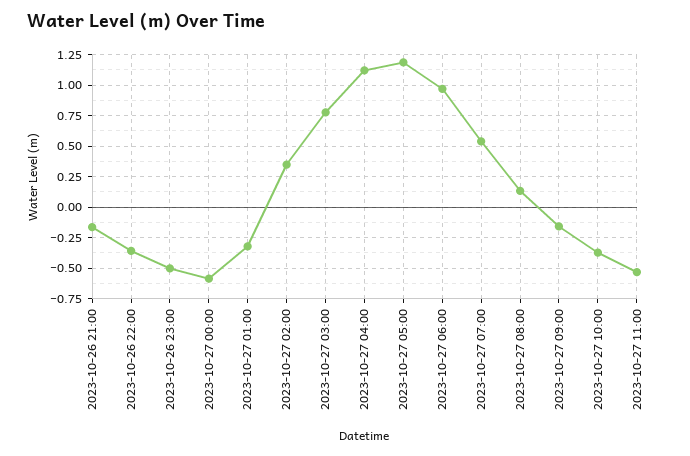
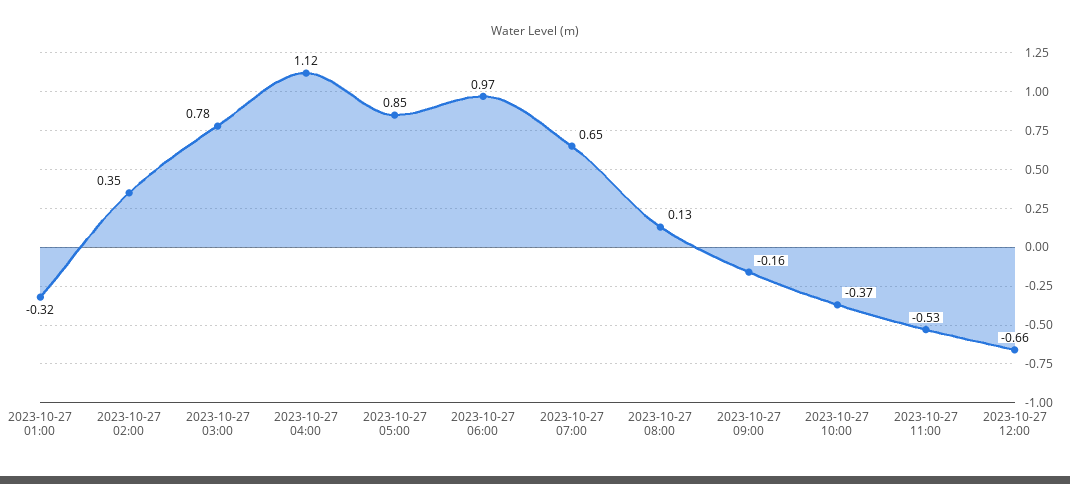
2023-10-26 21:00: -0.15 -> none
2023-10-26 22:00: -0.35 -> none
2023-10-26 23:00: -0.5 -> none
2023-10-27 00:00: -0.6 -> none
2023-10-27 05:00: 1.2 -> 0.85
2023-10-27 07:00: 0.55 -> 0.65
2023-10-27 12:00: none -> -0.66

